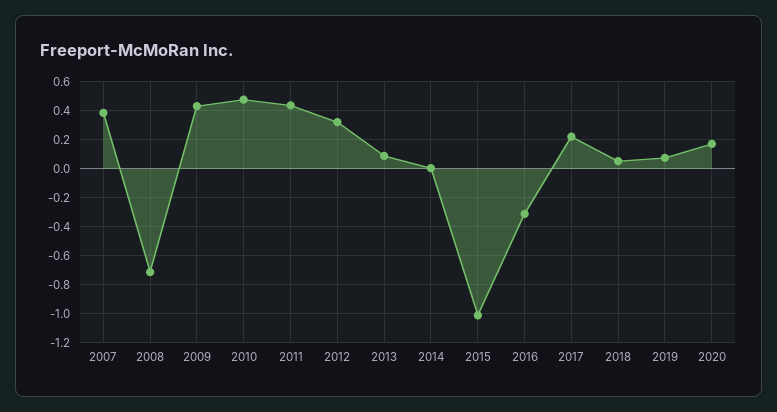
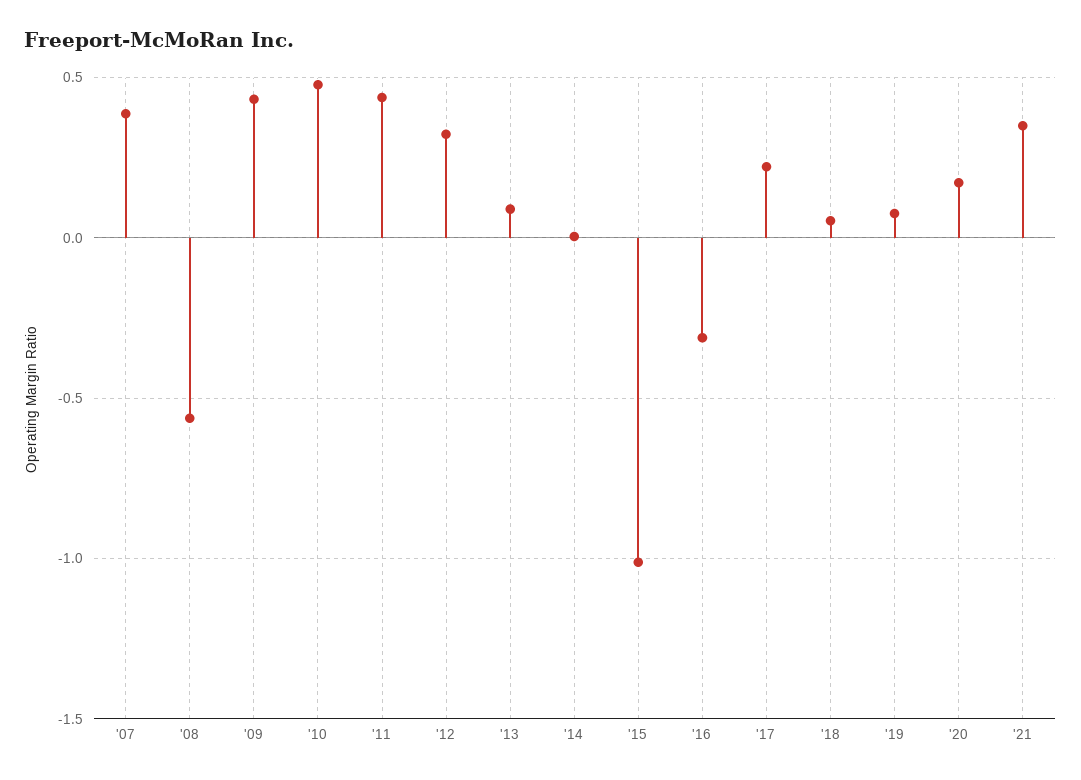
2008: -0.7 -> -0.55
'21: none -> 0.35

